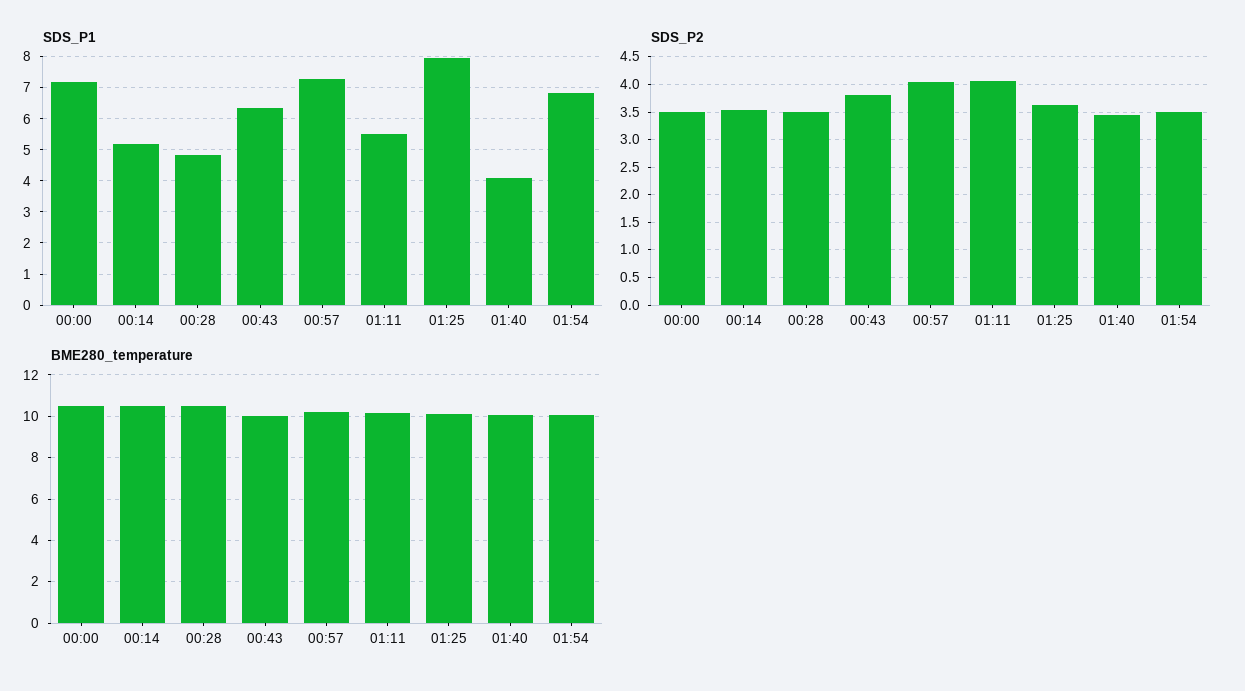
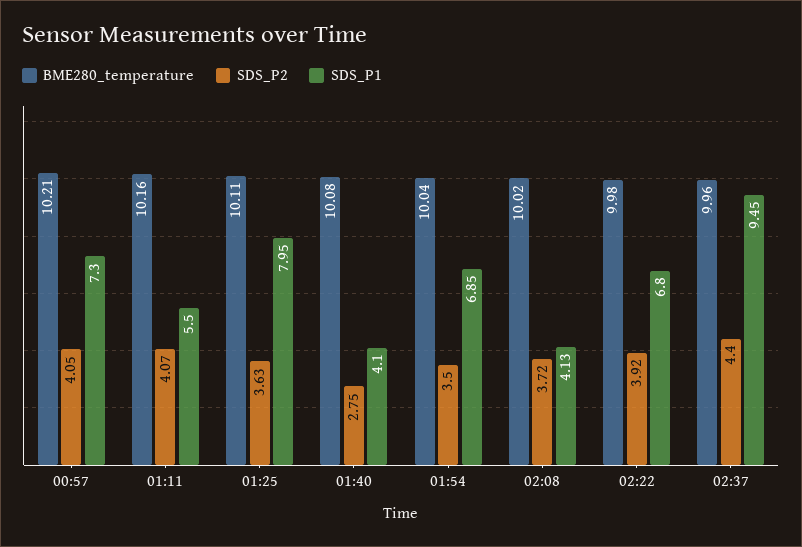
SDS_P1, 00:00: 7.2 -> none
SDS_P1, 00:14: 5.2 -> none
SDS_P1, 00:28: 4.8 -> none
SDS_P1, 00:43: 6.4 -> none
SDS_P2, 00:00: 3.5 -> none
SDS_P2, 00:14: 3.5 -> none
SDS_P2, 00:28: 3.5 -> none
SDS_P2, 00:43: 3.75 -> none
SDS_P2, 01:40: 3.5 -> 2.75
BME280_temperature, 00:00: 10.5 -> none
BME280_temperature, 00:14: 10.5 -> none
BME280_temperature, 00:28: 10.5 -> none
BME280_temperature, 00:43: 10 -> none
BME280_temperature, 02:08: none -> 10.02
SDS_P2, 02:08: none -> 3.72
SDS_P1, 02:08: none -> 4.13
BME280_temperature, 02:22: none -> 9.98
SDS_P2, 02:22: none -> 3.92
SDS_P1, 02:22: none -> 6.8
BME280_temperature, 02:37: none -> 9.96
SDS_P2, 02:37: none -> 4.4
SDS_P1, 02:37: none -> 9.45

